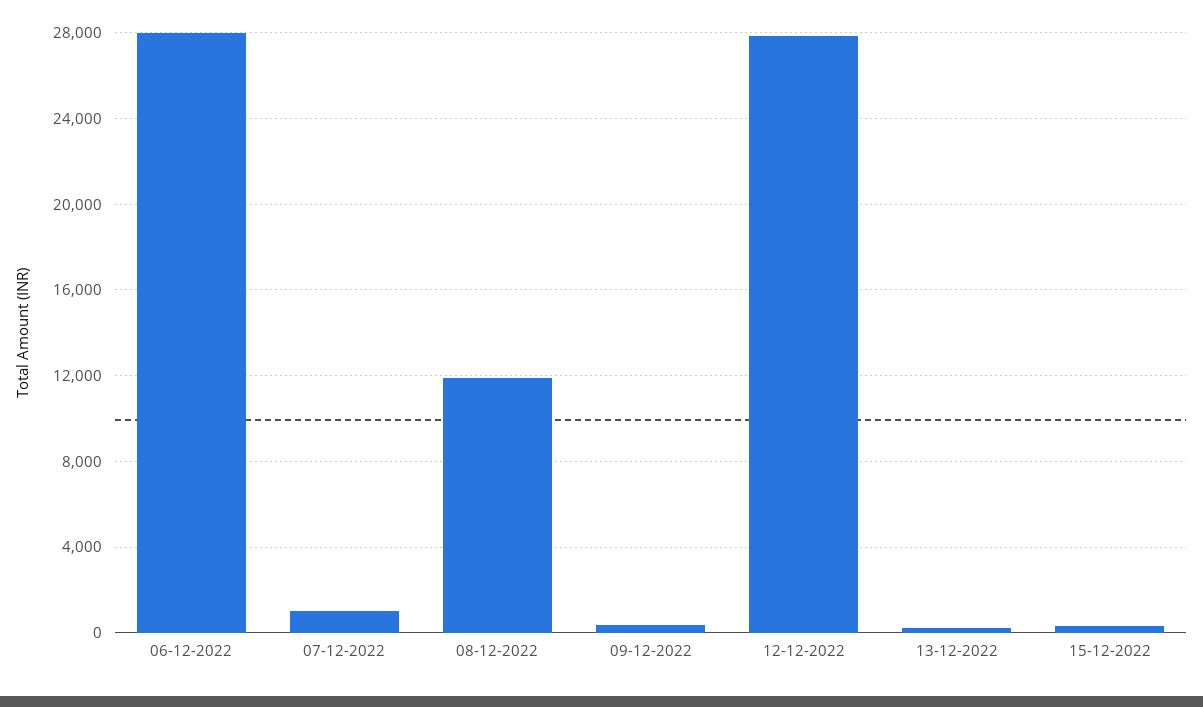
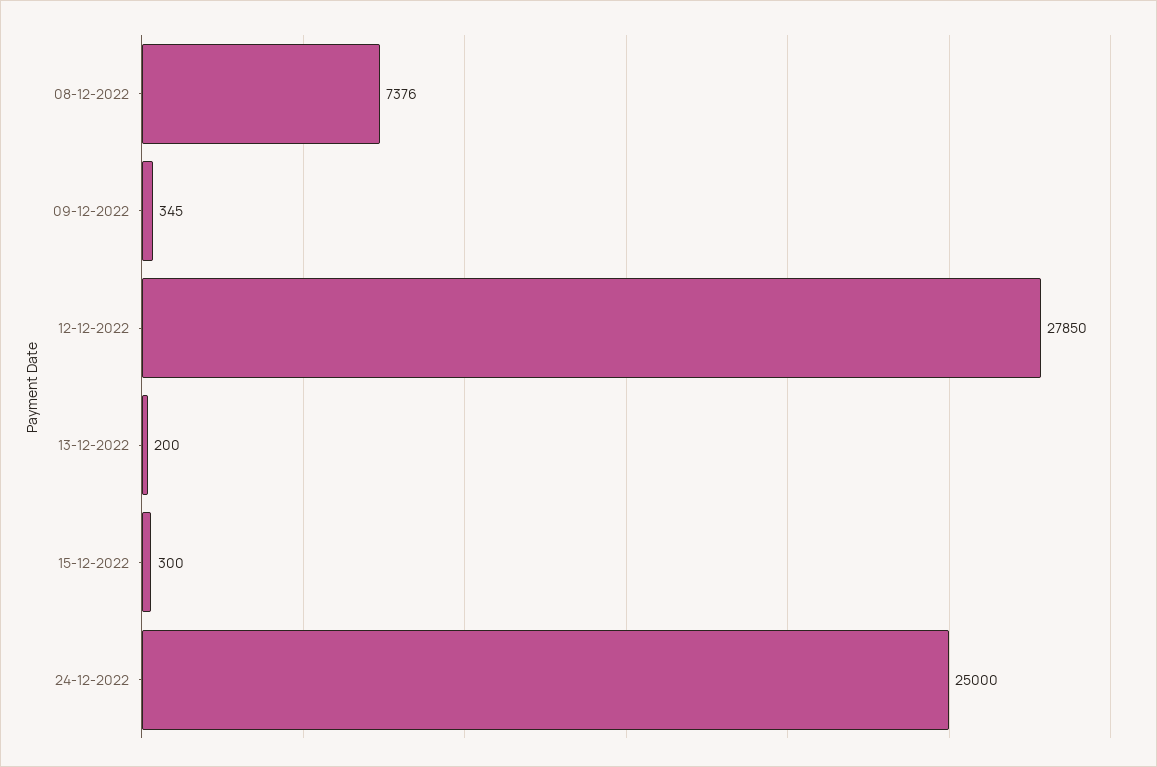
06-12-2022: 28000 -> none
07-12-2022: 1000 -> none
08-12-2022: 12000 -> 7376
24-12-2022: none -> 25000

